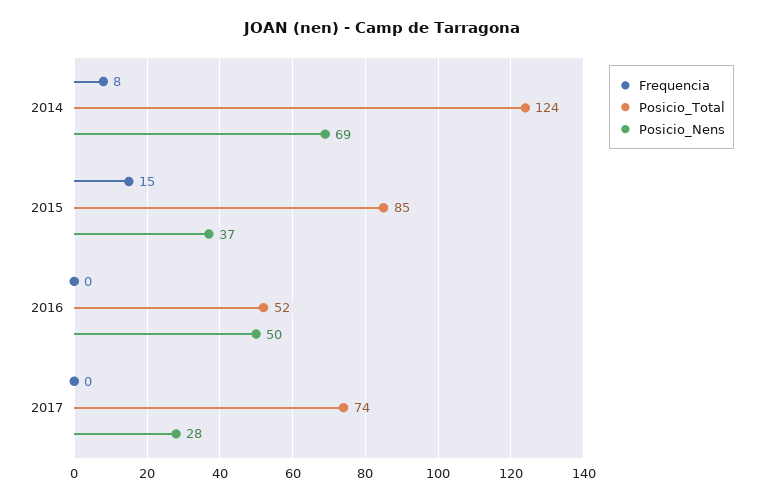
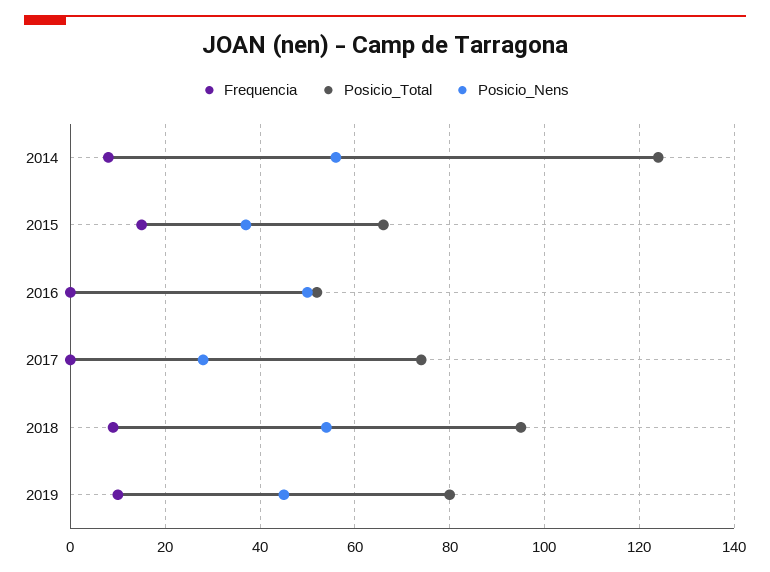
Posicio_Nens, 2014: 69 -> 55
Posicio_Total, 2015: 85 -> 65
Frequencia, 2018: none -> 10
Posicio_Total, 2018: none -> 95
Posicio_Nens, 2018: none -> 55
Frequencia, 2019: none -> 10
Posicio_Total, 2019: none -> 80
Posicio_Nens, 2019: none -> 45

